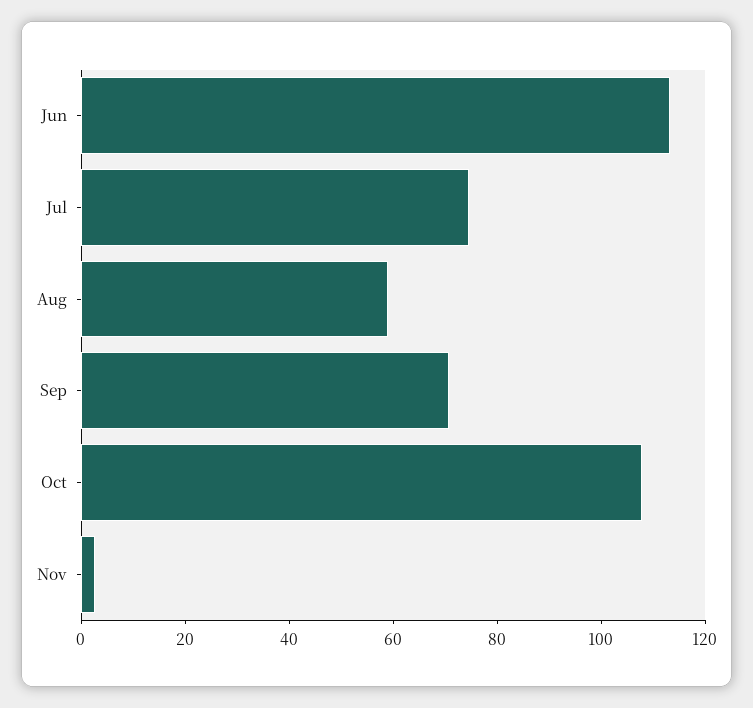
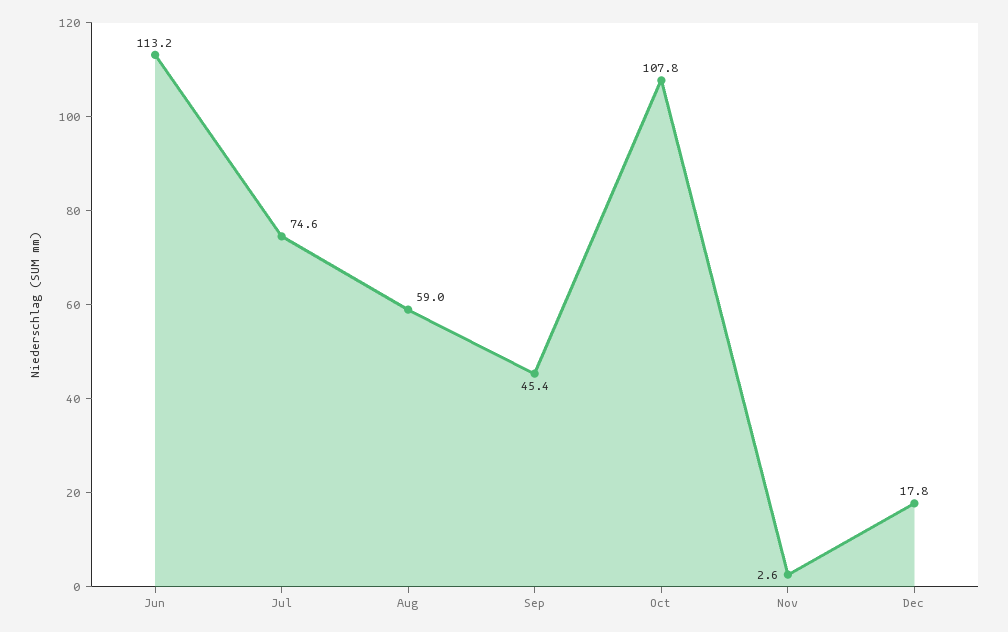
Sep: 70 -> 45.4
Dec: none -> 17.8

